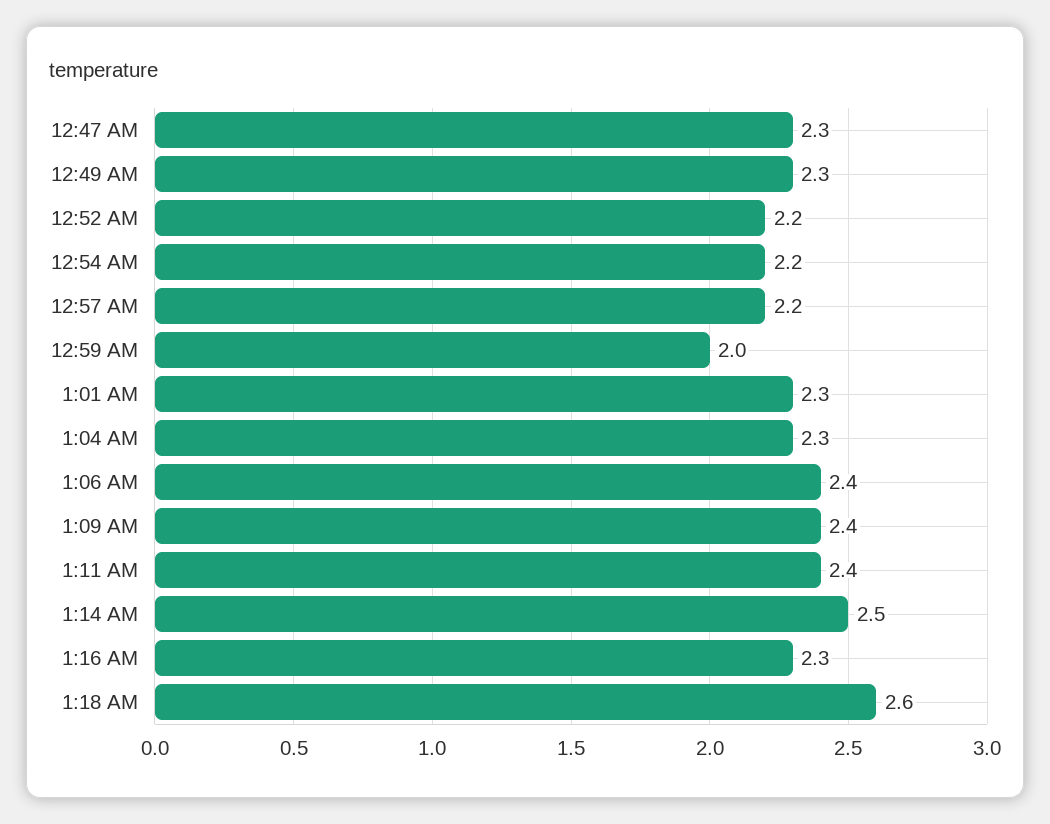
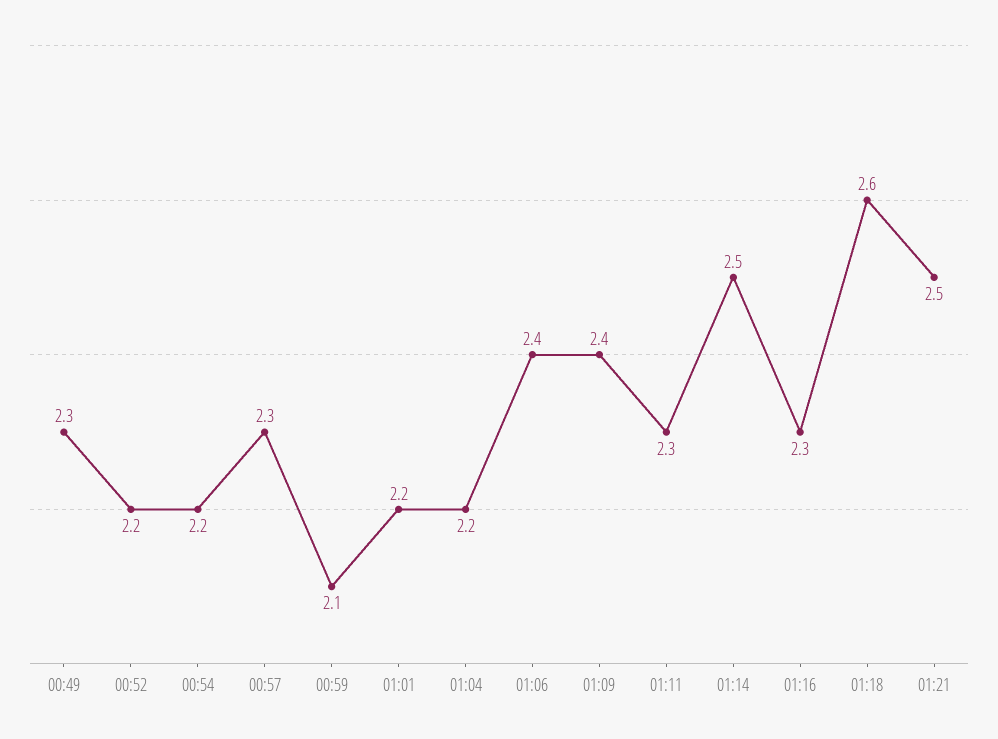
12:47 AM: 2.3 -> none
12:57 AM: 2.2 -> 2.3
12:59 AM: 2 -> 2.1
1:01 AM: 2.3 -> 2.2
1:04 AM: 2.3 -> 2.2
1:11 AM: 2.4 -> 2.3
01:21: none -> 2.5

